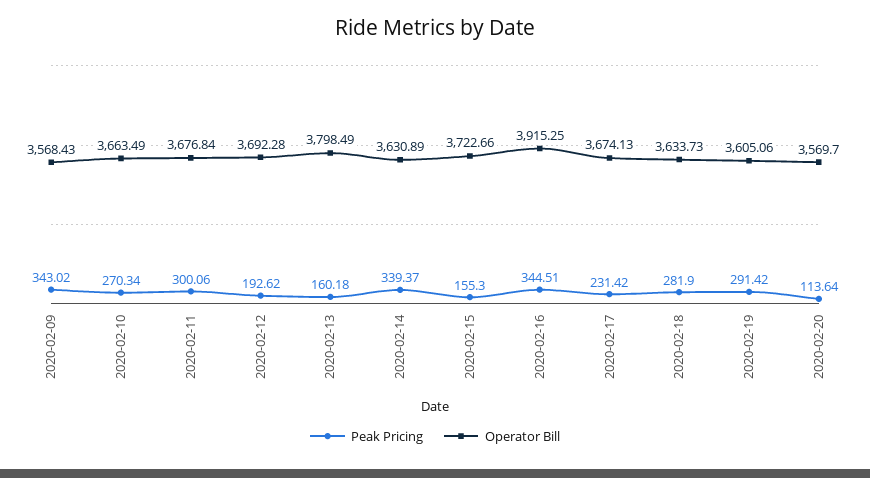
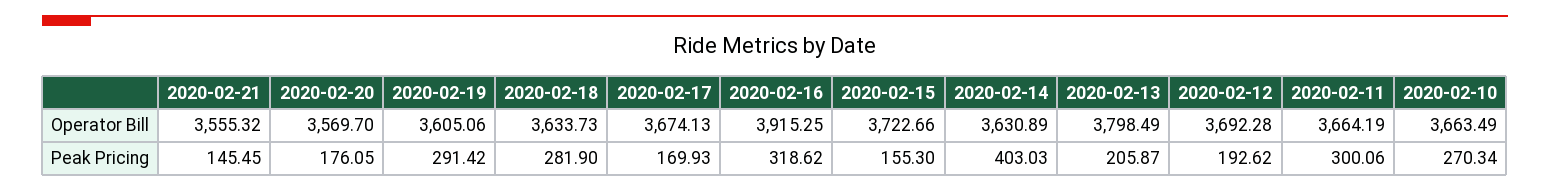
Peak Pricing, 2020-02-09: 343.02 -> none
Operator Bill, 2020-02-09: 3568.43 -> none
Operator Bill, 2020-02-11: 3676.84 -> 3664.19
Peak Pricing, 2020-02-13: 160.18 -> 205.87
Peak Pricing, 2020-02-14: 339.37 -> 403.03
Peak Pricing, 2020-02-16: 344.51 -> 318.62
Peak Pricing, 2020-02-17: 231.42 -> 169.93
Peak Pricing, 2020-02-20: 113.64 -> 176.05
Operator Bill, 2020-02-21: none -> 3555.32
Peak Pricing, 2020-02-21: none -> 145.45

